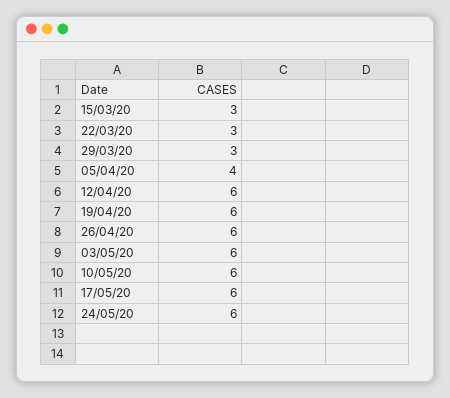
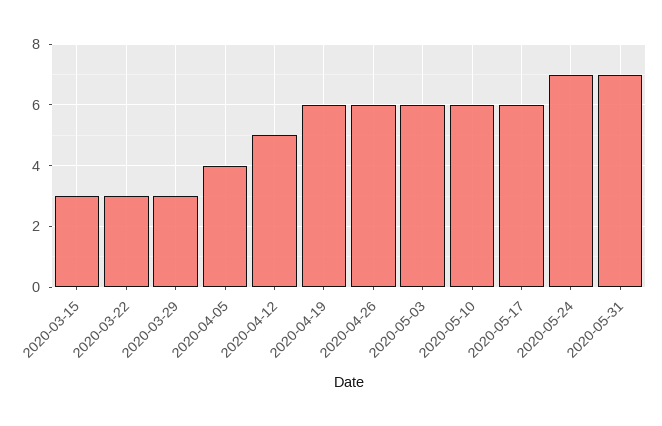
12/04/20: 6 -> 5
24/05/20: 6 -> 7
2020-05-31: none -> 7

